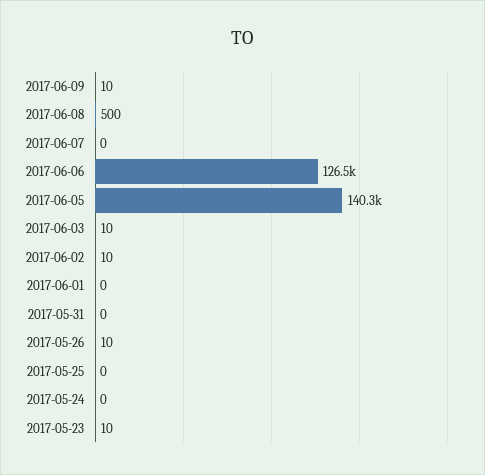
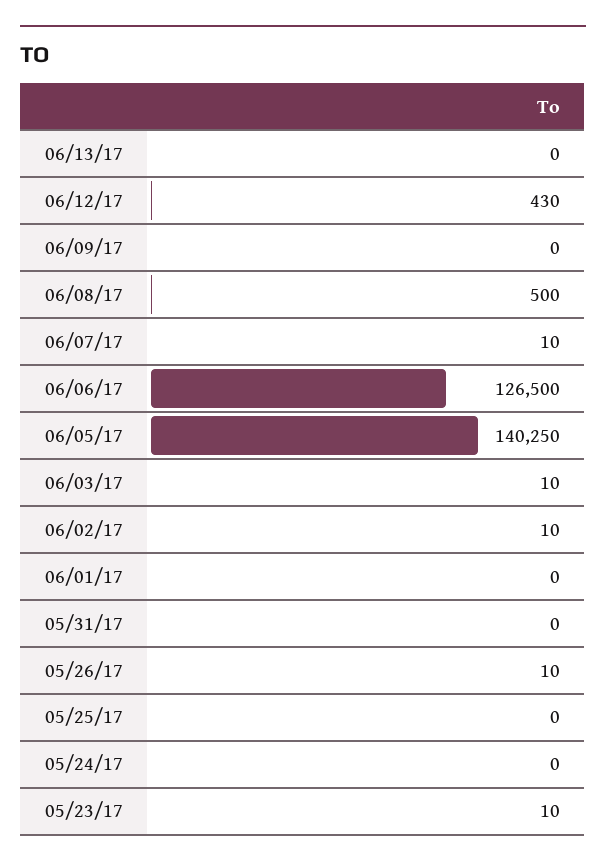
2017-06-09: 10 -> 0
2017-06-07: 0 -> 10
06/13/17: none -> 0
06/12/17: none -> 430

